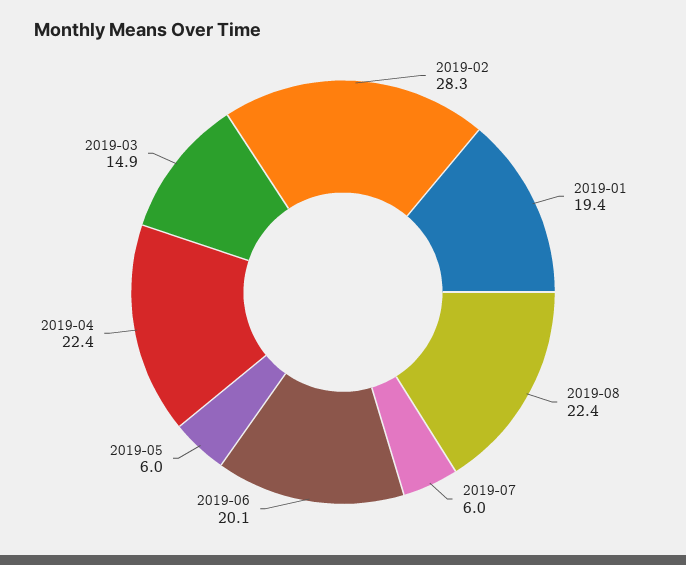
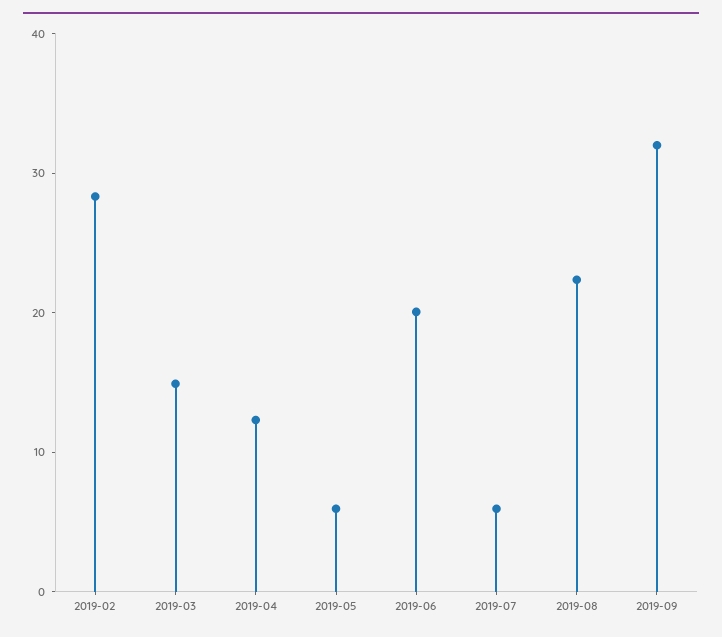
2019-01: 19.4 -> none
2019-04: 22.4 -> 12
2019-09: none -> 32

